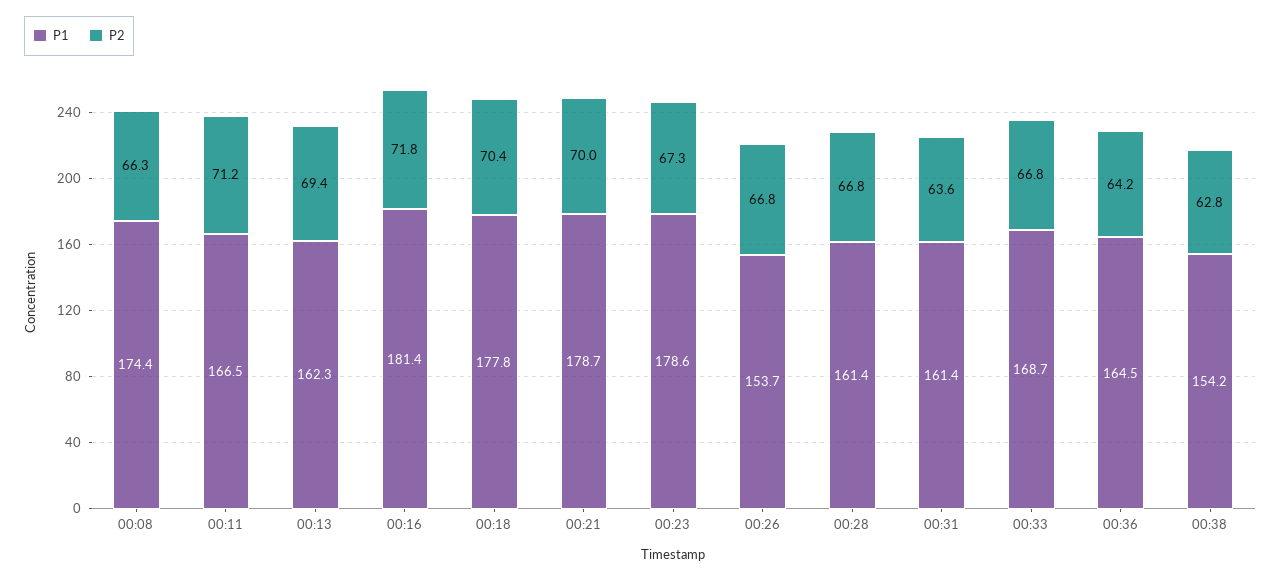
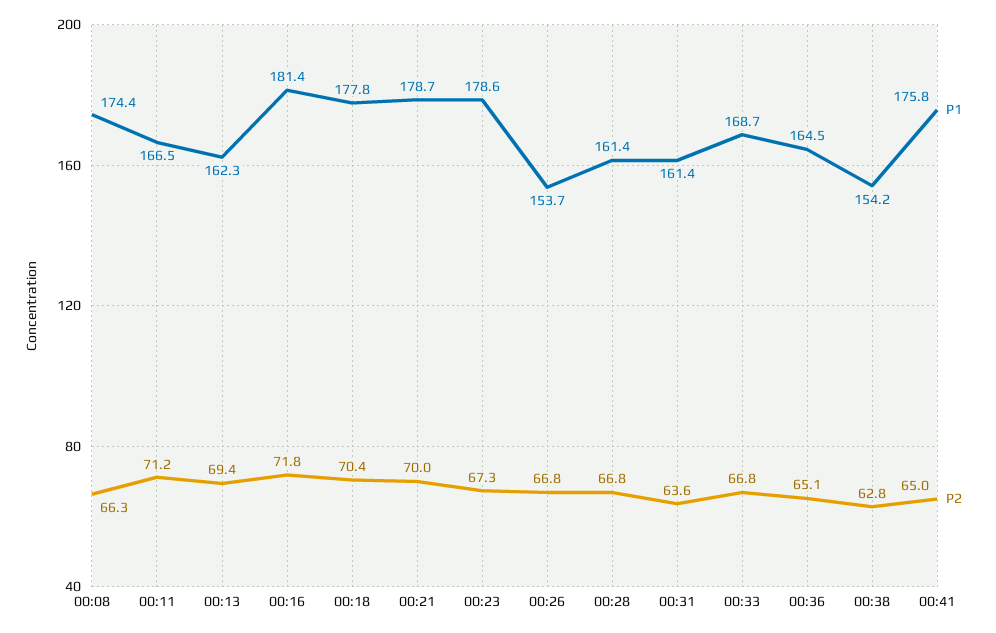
P2, 00:36: 64.2 -> 65.1
P1, 00:41: none -> 175.8
P2, 00:41: none -> 65

